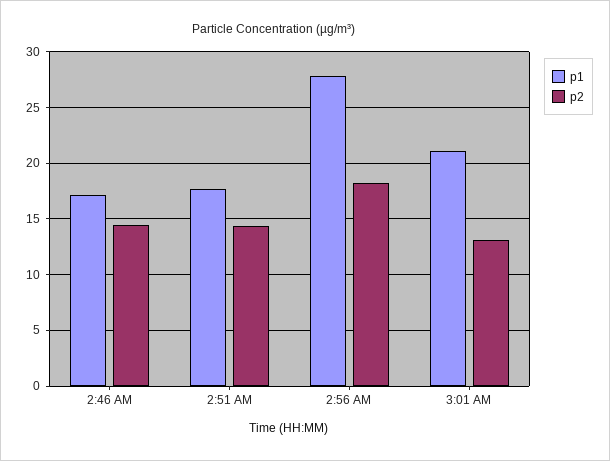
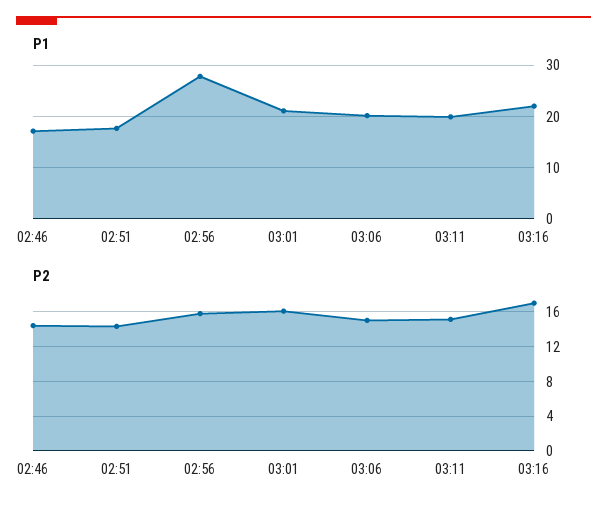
p2, 2:56 AM: 18 -> 16
p2, 3:01 AM: 13 -> 16
p1, 03:06: none -> 20
p1, 03:11: none -> 20
p1, 03:16: none -> 22
p2, 03:06: none -> 15
p2, 03:11: none -> 15
p2, 03:16: none -> 17

